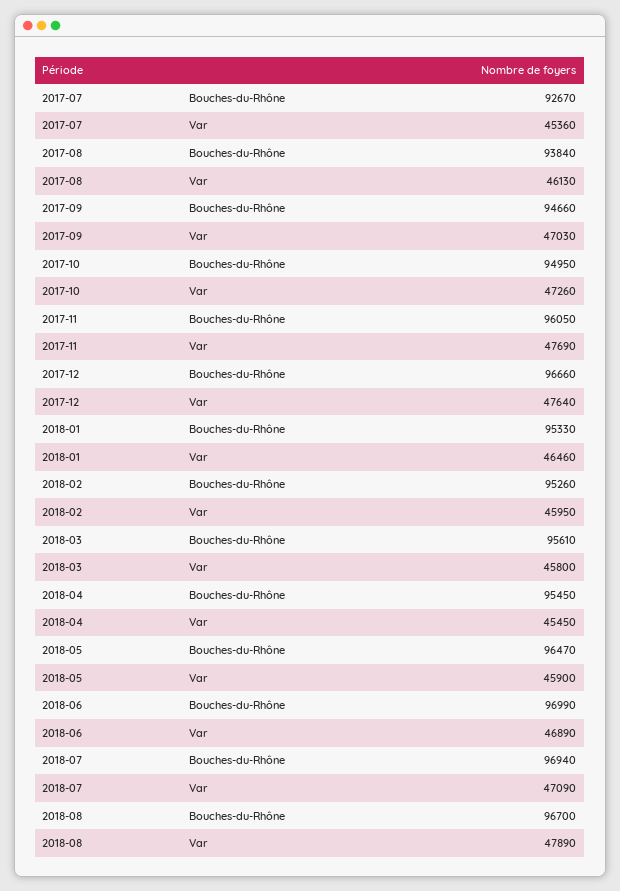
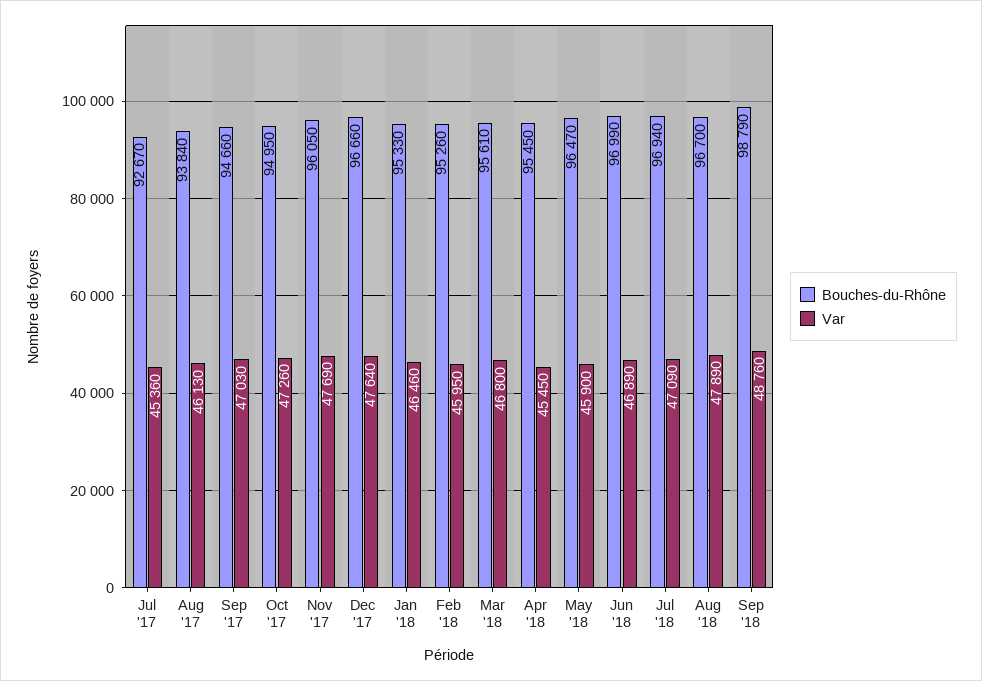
Var, 2018-03: 45800 -> 46800
Bouches-du-Rhône, Sep '18: none -> 98790
Var, Sep '18: none -> 48760

